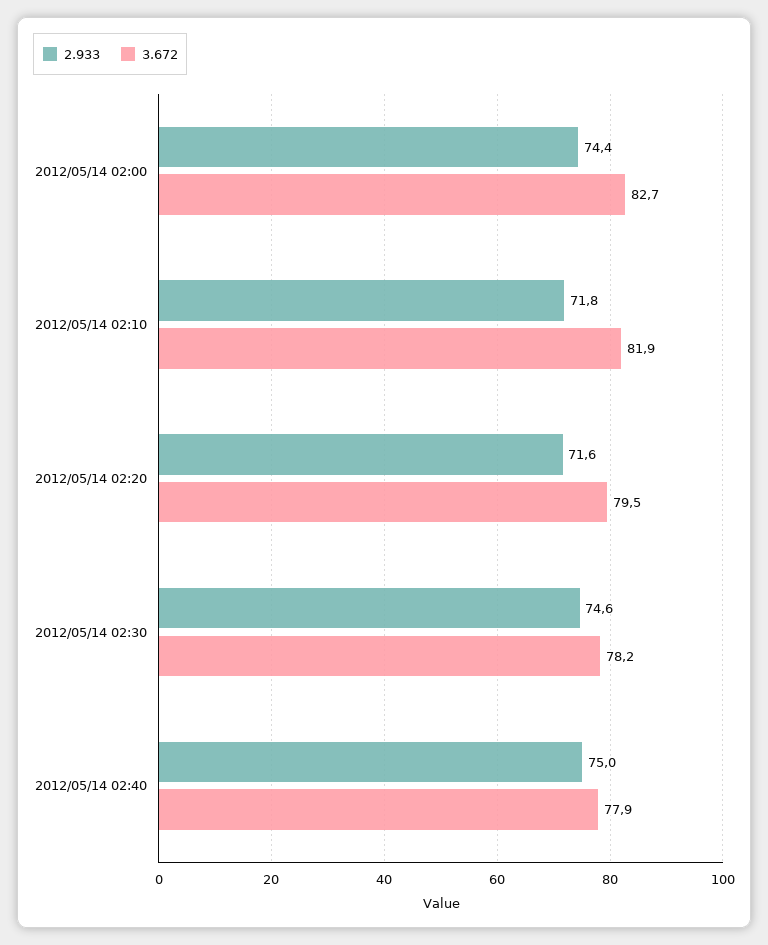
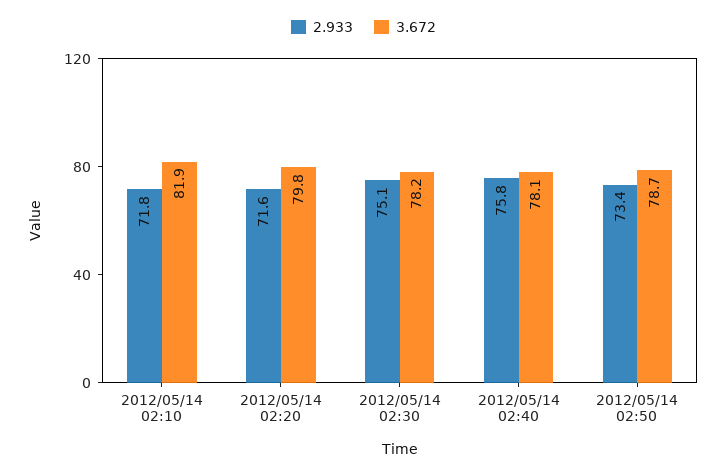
2.933, 2012/05/14 02:00: 74.4 -> none
3.672, 2012/05/14 02:00: 82.7 -> none
3.672, 2012/05/14 02:20: 79.5 -> 79.8
2.933, 2012/05/14 02:30: 74.6 -> 75.1
2.933, 2012/05/14 02:40: 75 -> 75.8
3.672, 2012/05/14 02:40: 77.9 -> 78.1
2.933, 2012/05/14 02:50: none -> 73.4
3.672, 2012/05/14 02:50: none -> 78.7

